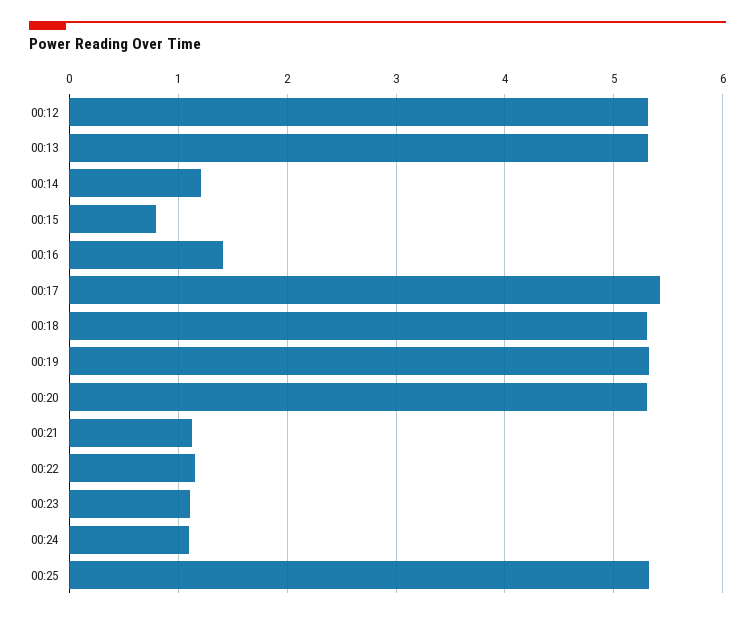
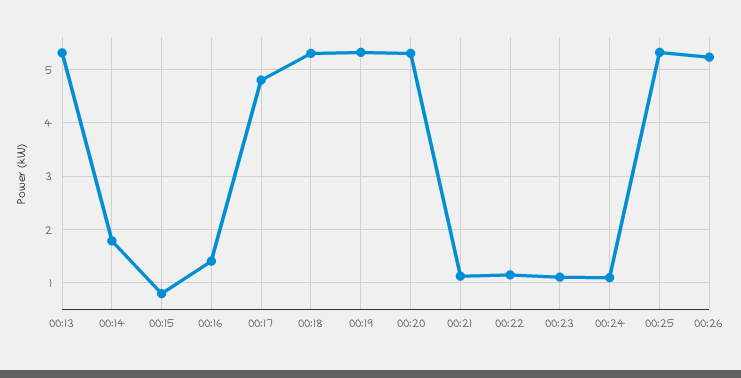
00:12: 5.3 -> none
00:14: 1.2 -> 1.8
00:17: 5.4 -> 4.8
00:26: none -> 5.2

